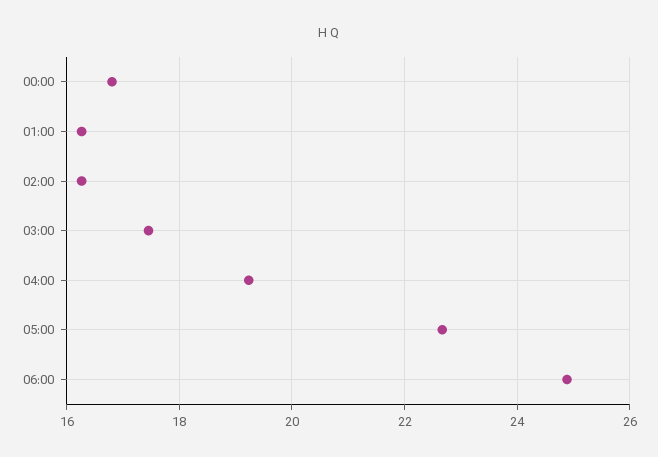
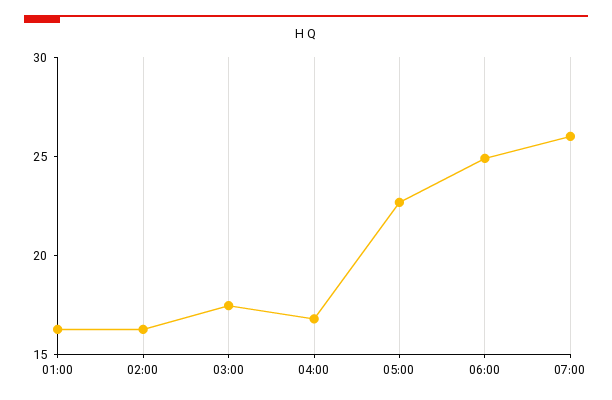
00:00: 16.8 -> none
04:00: 19.2 -> 17
07:00: none -> 26

